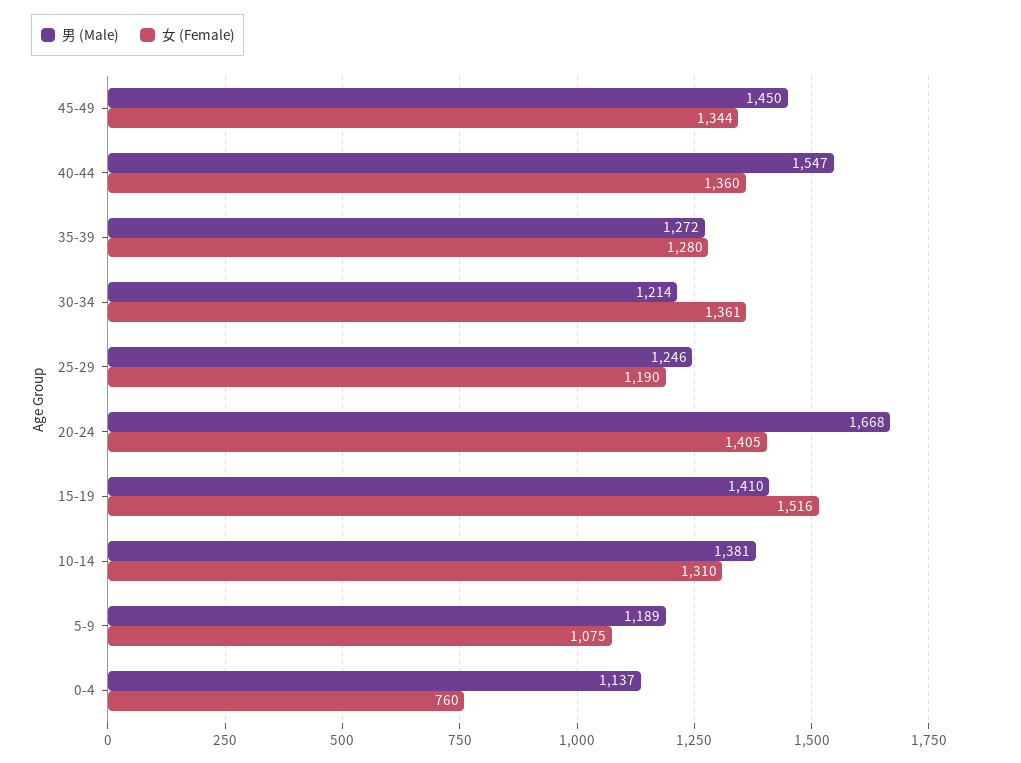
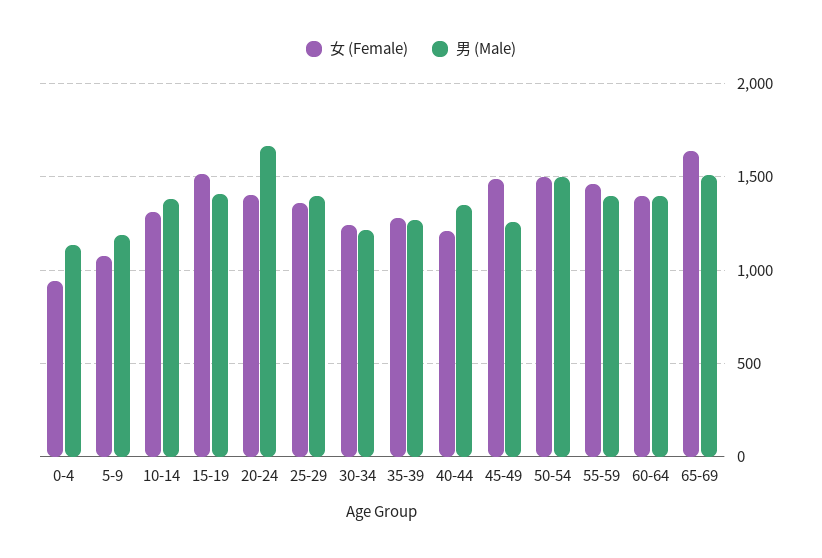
男 (Male), 45-49: 1450 -> 1250
女 (Female), 45-49: 1344 -> 1500
男 (Male), 40-44: 1547 -> 1350
女 (Female), 40-44: 1360 -> 1200
女 (Female), 30-34: 1361 -> 1250
男 (Male), 25-29: 1246 -> 1400
女 (Female), 25-29: 1190 -> 1350
女 (Female), 0-4: 760 -> 950
女 (Female), 50-54: none -> 1500
男 (Male), 50-54: none -> 1500
女 (Female), 55-59: none -> 1450
男 (Male), 55-59: none -> 1400
女 (Female), 60-64: none -> 1400
男 (Male), 60-64: none -> 1400
女 (Female), 65-69: none -> 1650
男 (Male), 65-69: none -> 1500

